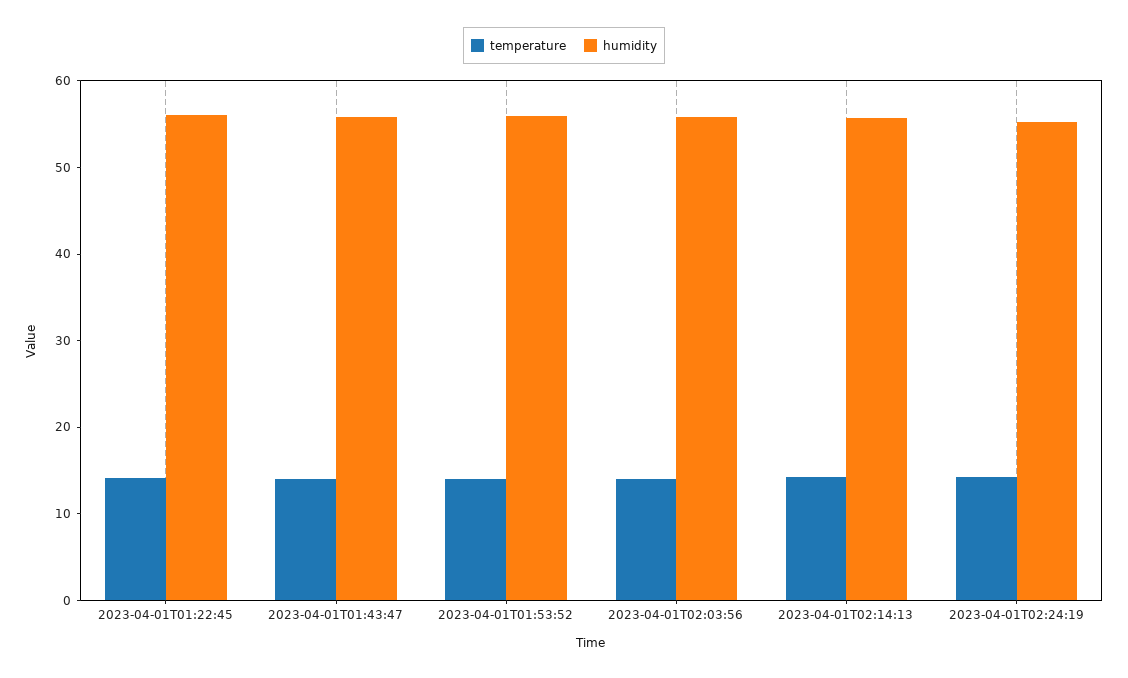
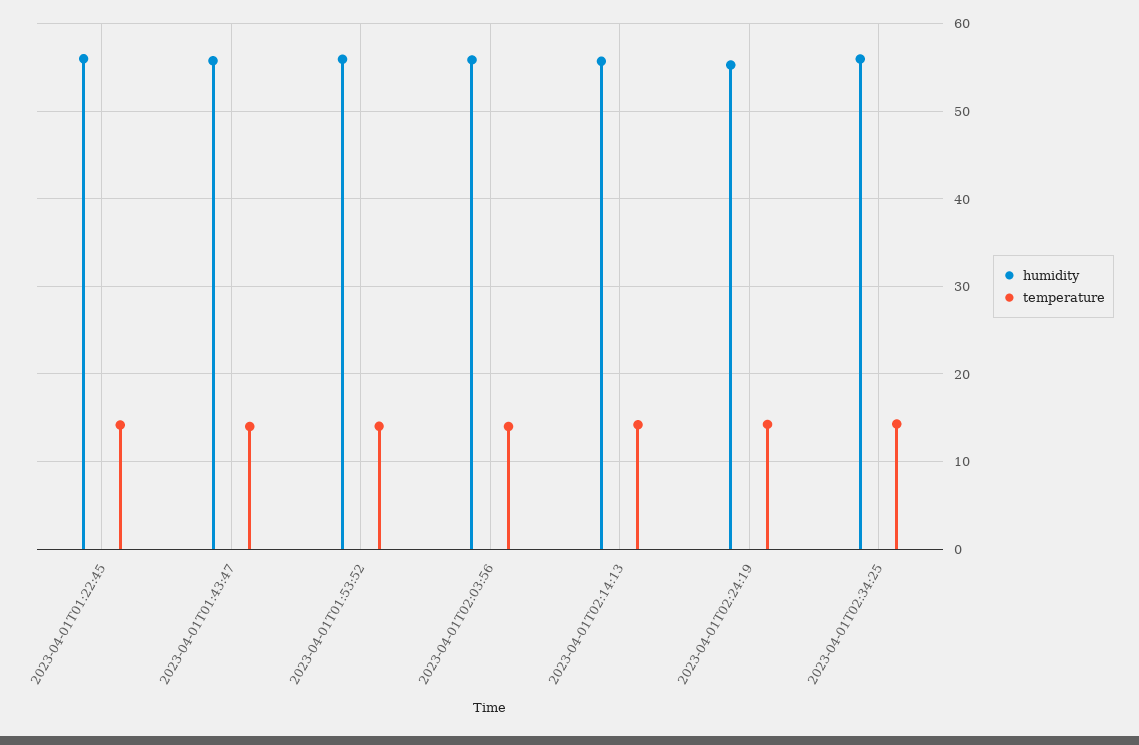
humidity, 2023-04-01T02:34:25: none -> 56
temperature, 2023-04-01T02:34:25: none -> 14

